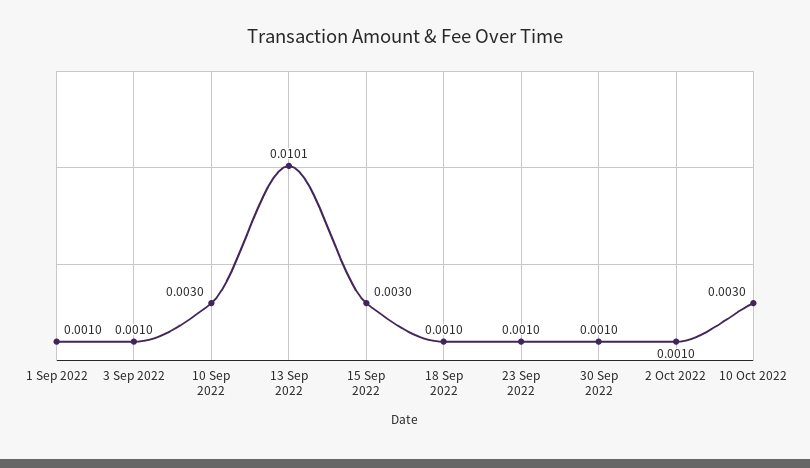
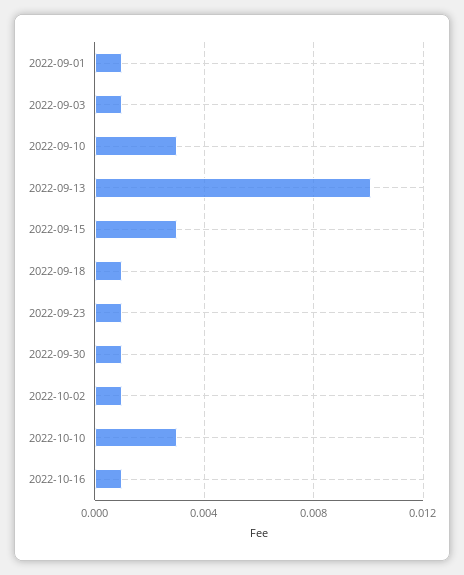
2022-10-16: none -> 0.001

